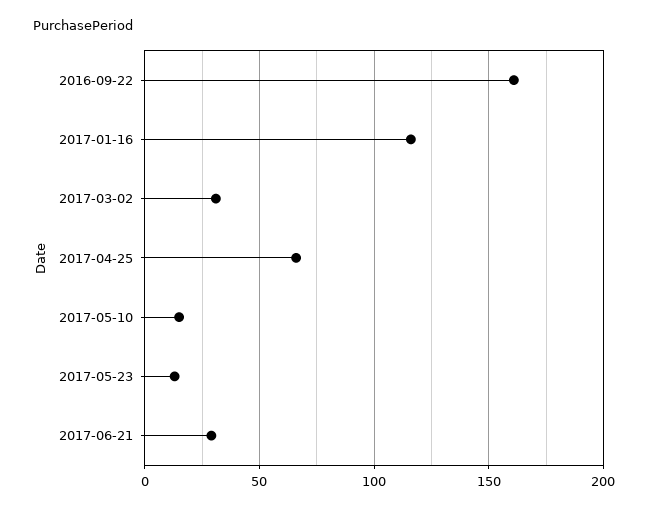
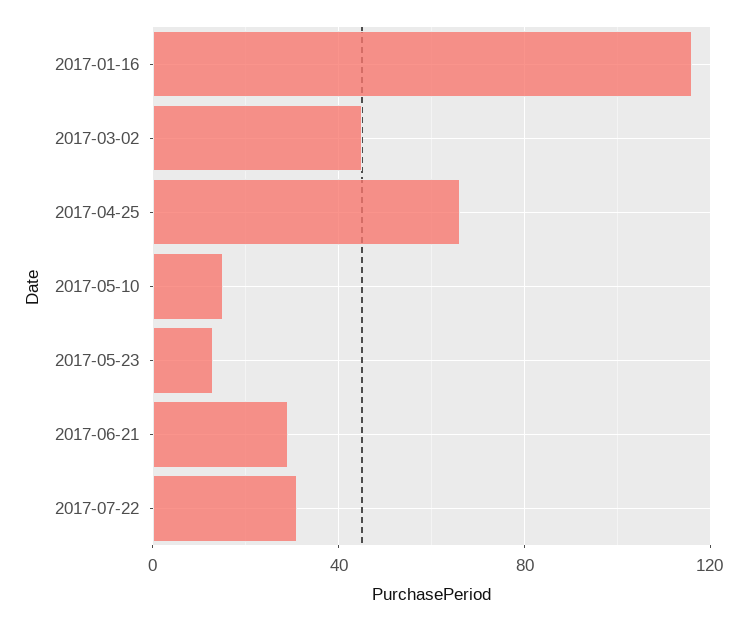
2016-09-22: 160 -> none
2017-03-02: 30 -> 45
2017-07-22: none -> 30

